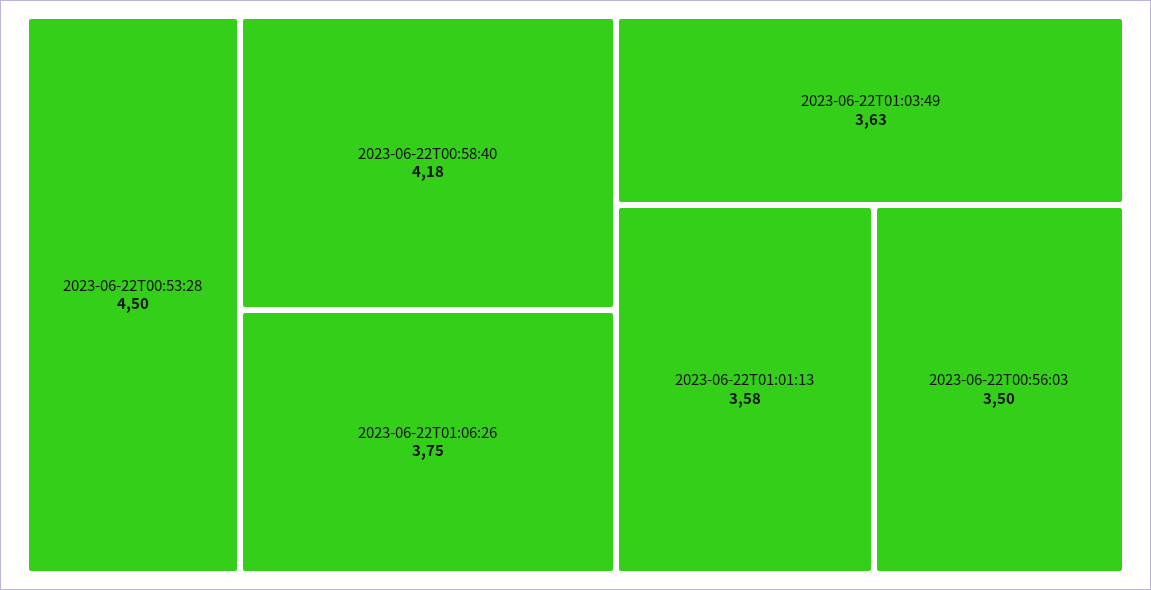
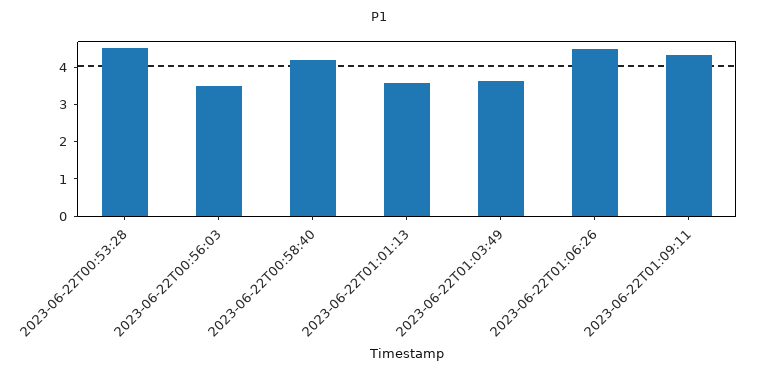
2023-06-22T01:06:26: 3.75 -> 4.5
2023-06-22T01:09:11: none -> 4.25

